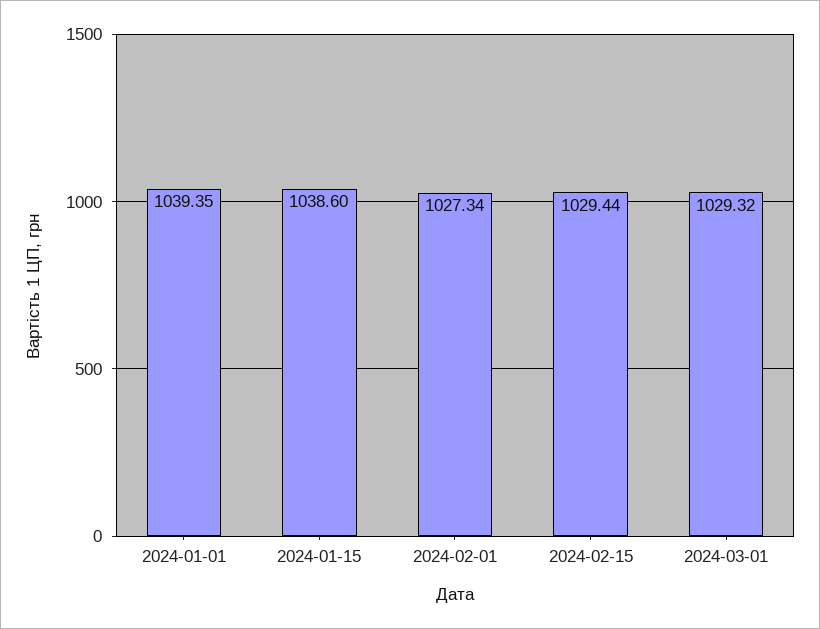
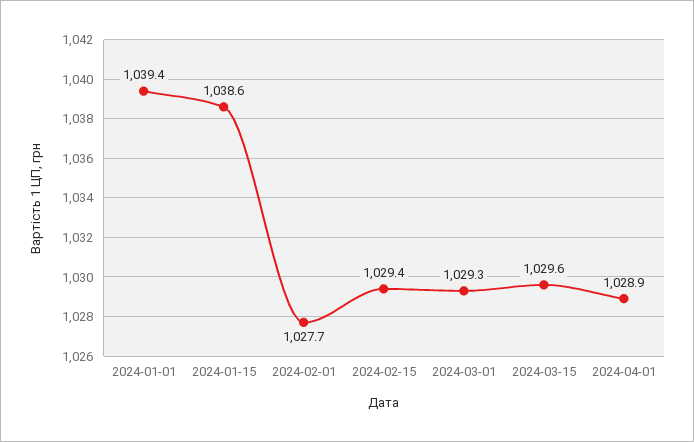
2024-02-01: 1027.34 -> 1027.7
2024-03-15: none -> 1029.6
2024-04-01: none -> 1028.9

